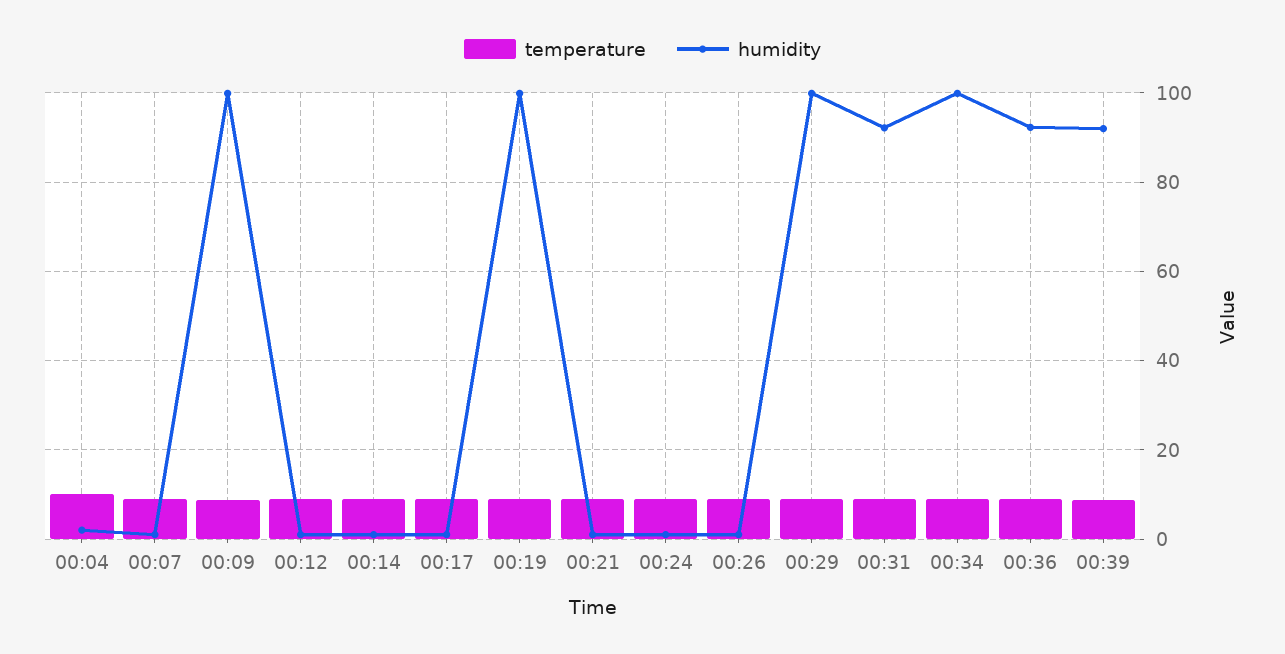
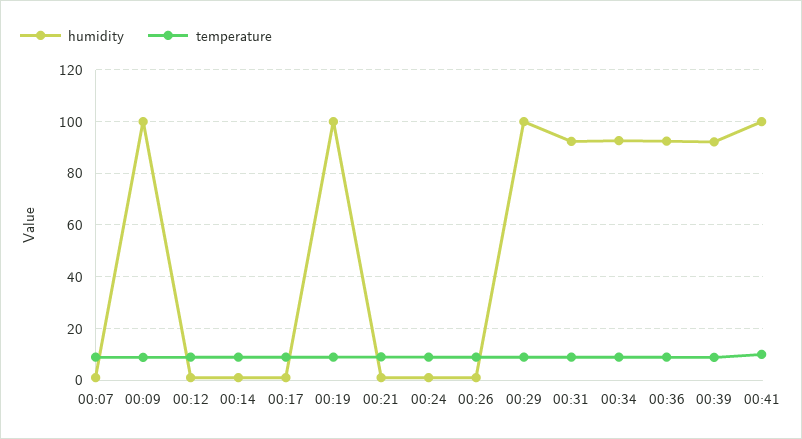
temperature, 00:04: 10 -> none
humidity, 00:04: 2 -> none
humidity, 00:34: 100 -> 92.5
humidity, 00:41: none -> 100
temperature, 00:41: none -> 10

